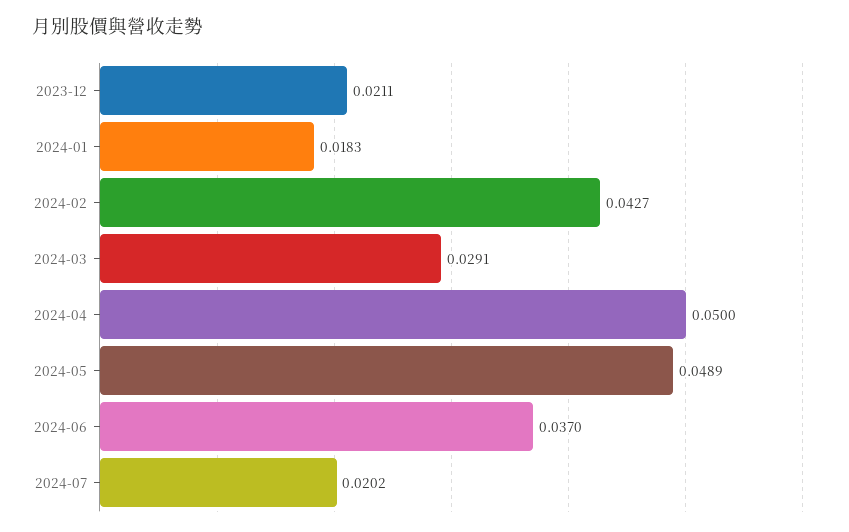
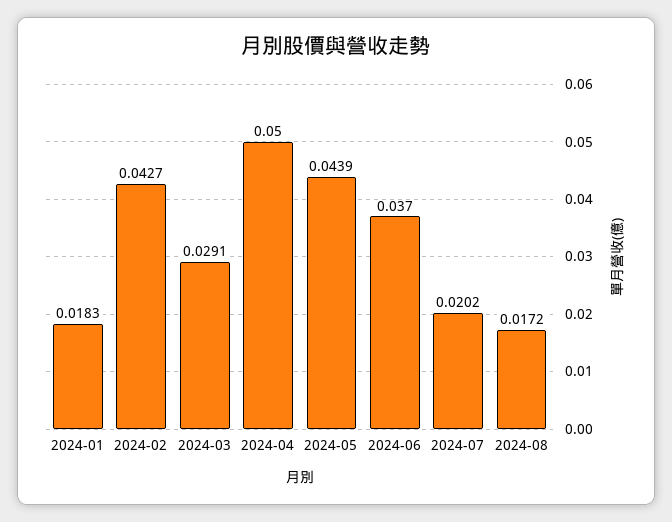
2023-12: 0.0211 -> none
2024-05: 0.0489 -> 0.0439
2024-08: none -> 0.0172

